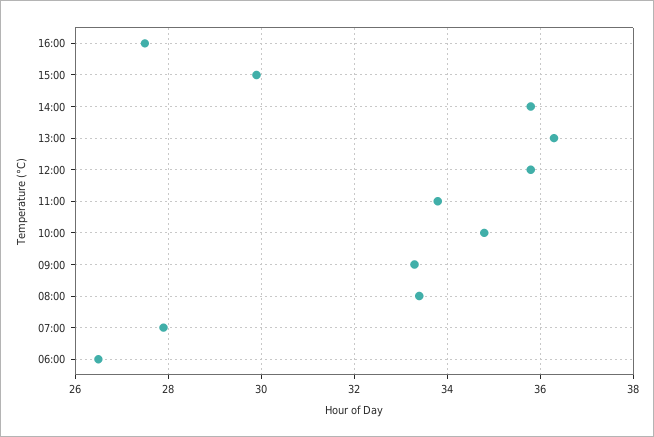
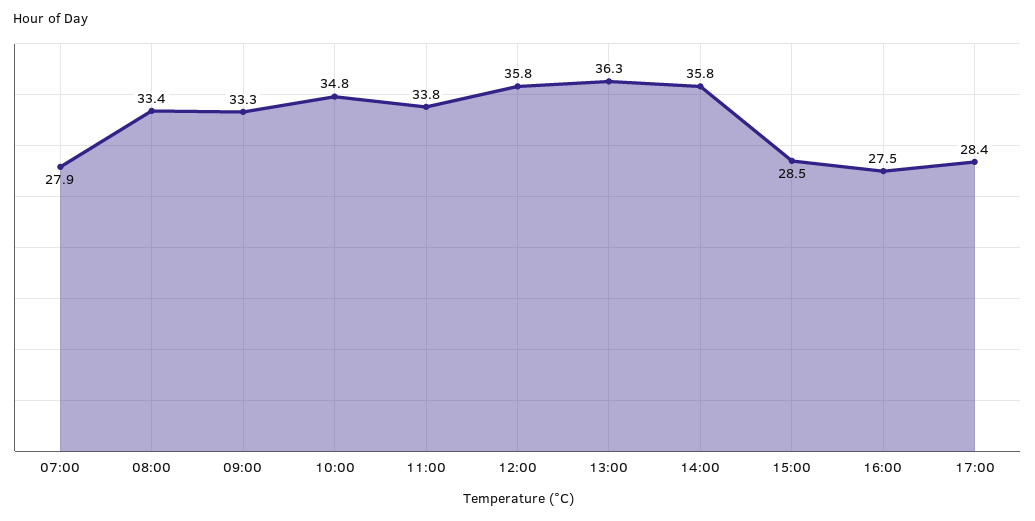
15:00: 30 -> 28.5
06:00: 26.5 -> none
17:00: none -> 28.4

